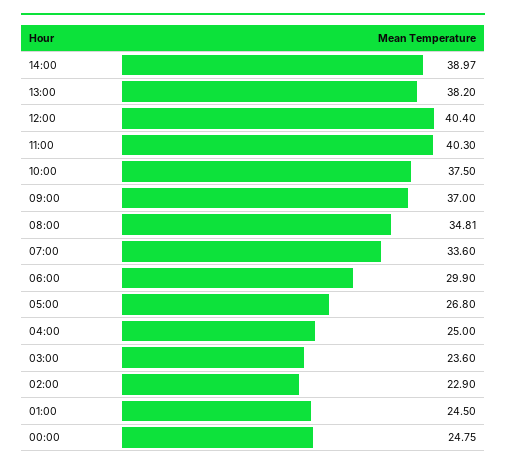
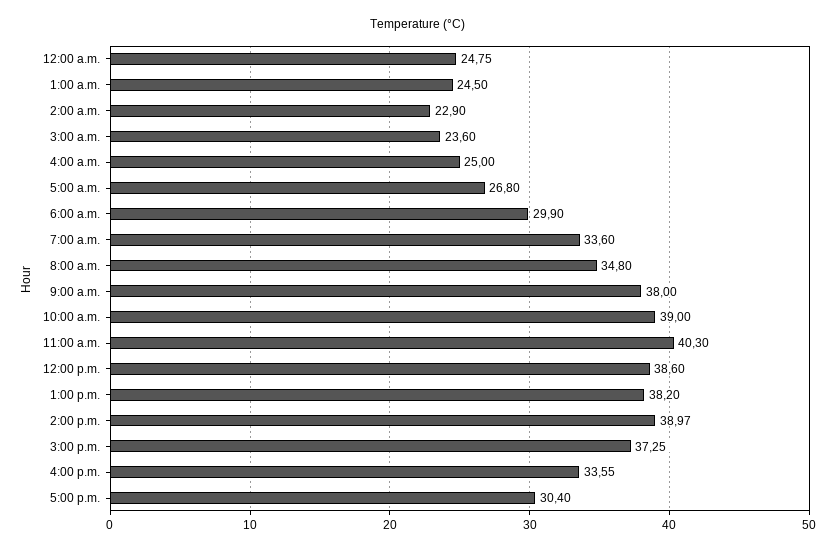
12:00: 40.4 -> 38.6
10:00: 37.5 -> 39
09:00: 37 -> 38
08:00: 34.81 -> 34.8
3:00 p.m.: none -> 37.25
4:00 p.m.: none -> 33.55
5:00 p.m.: none -> 30.4

